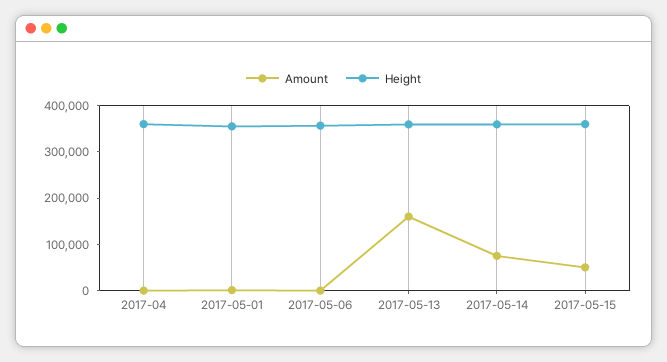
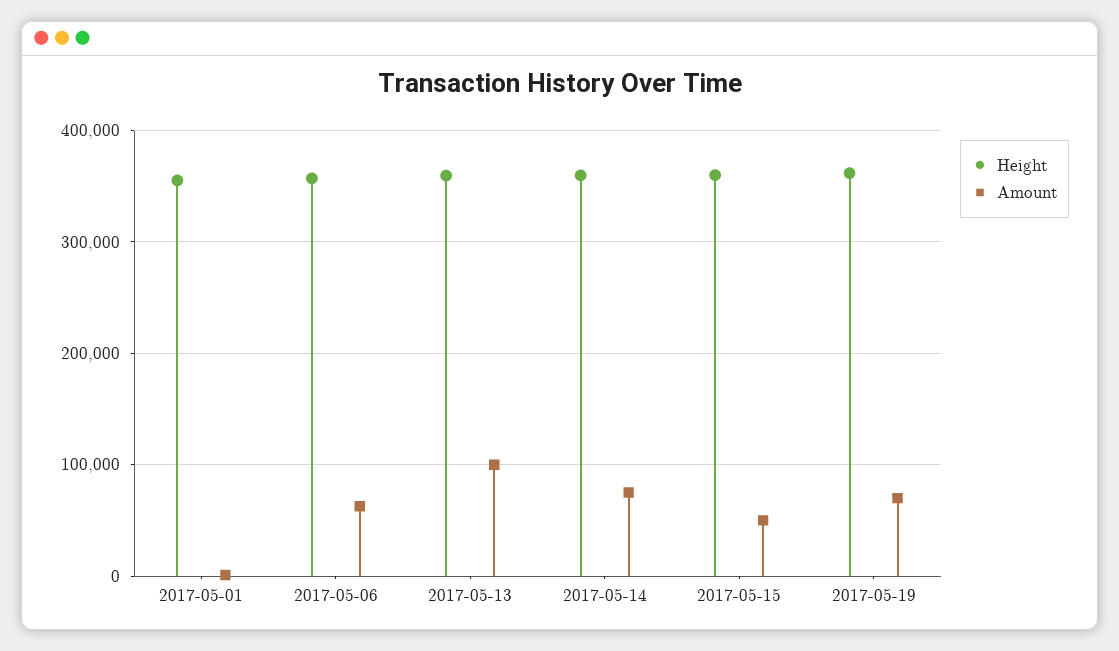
Amount, 2017-04: 0 -> none
Height, 2017-04: 360000 -> none
Amount, 2017-05-06: 0 -> 60000
Amount, 2017-05-13: 160000 -> 100000
Height, 2017-05-19: none -> 360000
Amount, 2017-05-19: none -> 70000

